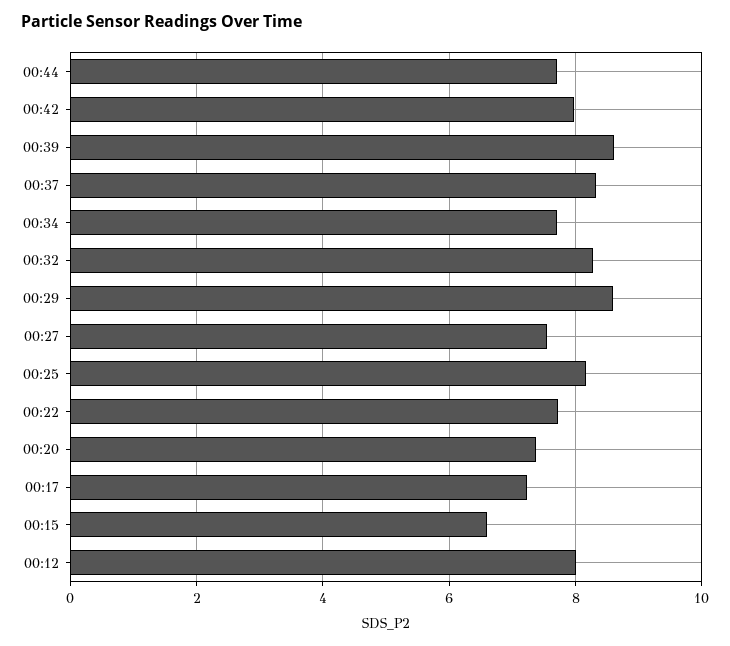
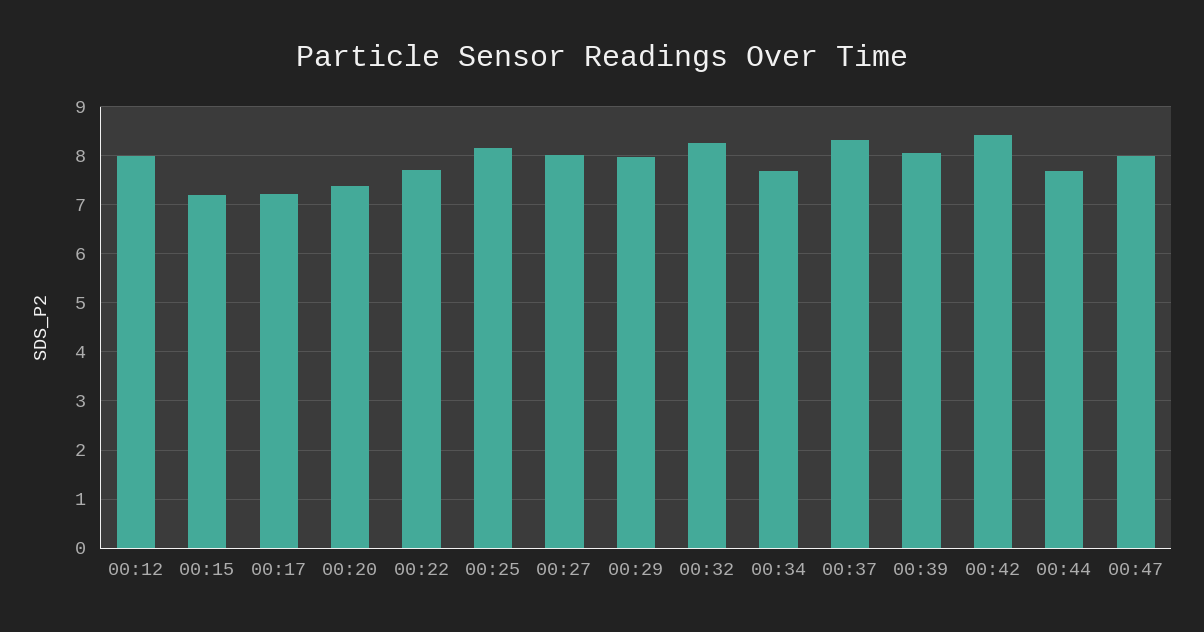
00:42: 8 -> 8.4
00:39: 8.6 -> 8
00:29: 8.6 -> 8
00:27: 7.6 -> 8
00:15: 6.6 -> 7.2
00:47: none -> 8

